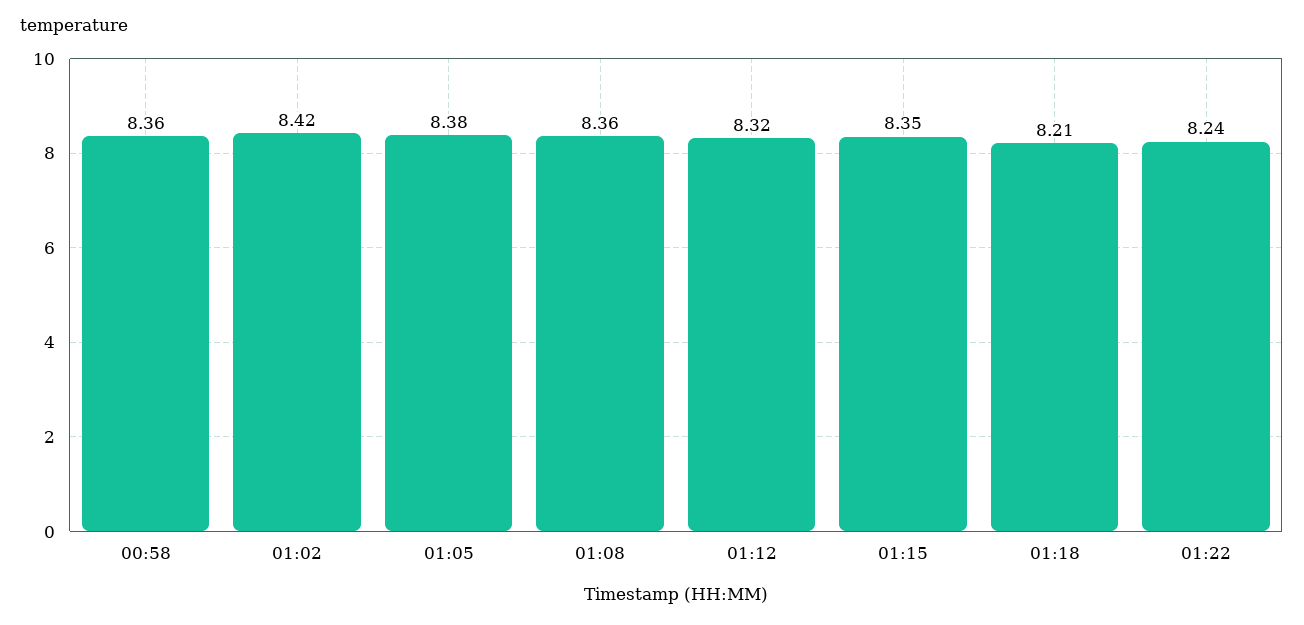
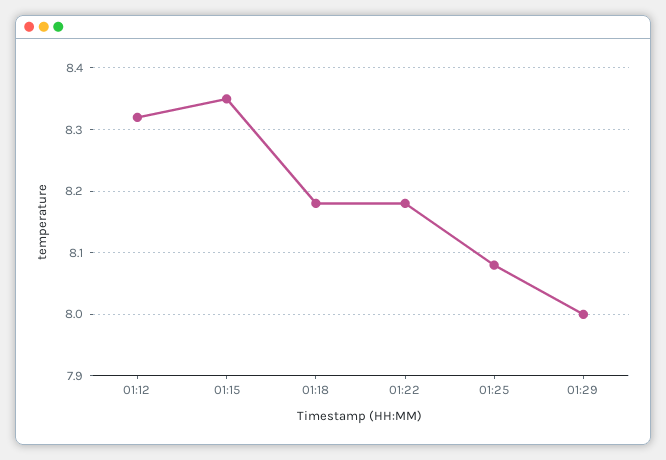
00:58: 8.36 -> none
01:02: 8.42 -> none
01:05: 8.38 -> none
01:08: 8.36 -> none
01:18: 8.21 -> 8.18
01:22: 8.24 -> 8.18
01:25: none -> 8.08
01:29: none -> 8

